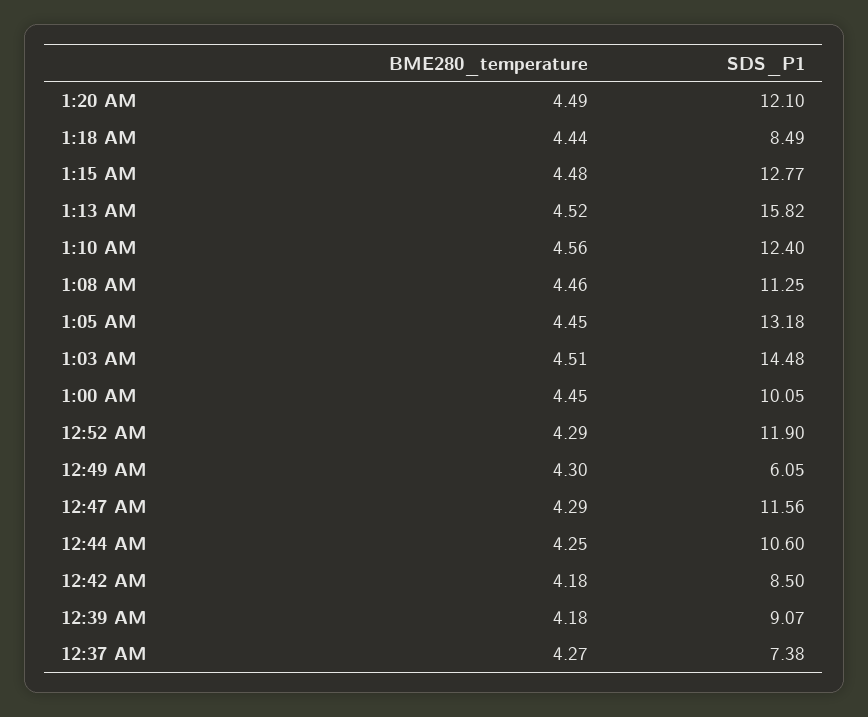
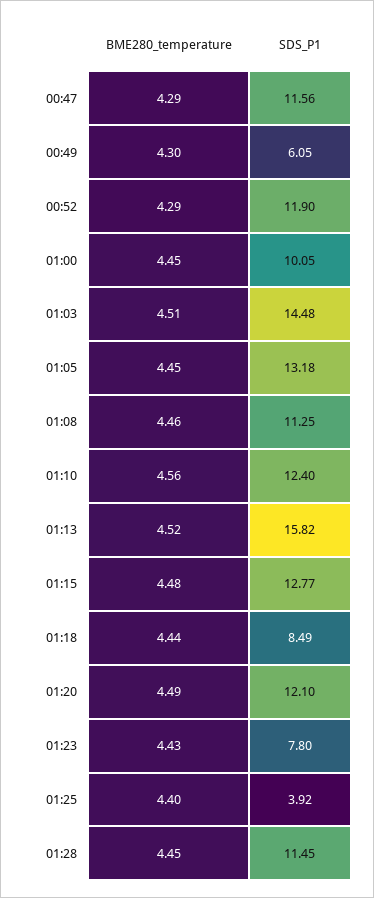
BME280_temperature, 12:44 AM: 4.25 -> none
SDS_P1, 12:44 AM: 10.6 -> none
BME280_temperature, 12:42 AM: 4.18 -> none
SDS_P1, 12:42 AM: 8.5 -> none
BME280_temperature, 12:39 AM: 4.18 -> none
SDS_P1, 12:39 AM: 9.07 -> none
BME280_temperature, 12:37 AM: 4.27 -> none
SDS_P1, 12:37 AM: 7.38 -> none
BME280_temperature, 01:23: none -> 4.43
SDS_P1, 01:23: none -> 7.8
BME280_temperature, 01:25: none -> 4.4
SDS_P1, 01:25: none -> 3.92
BME280_temperature, 01:28: none -> 4.45
SDS_P1, 01:28: none -> 11.45

